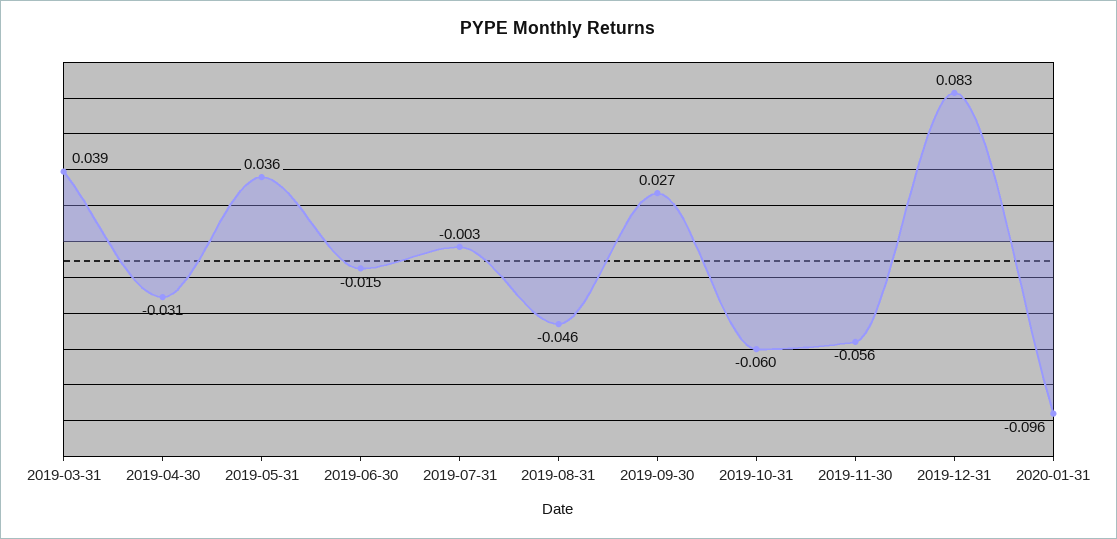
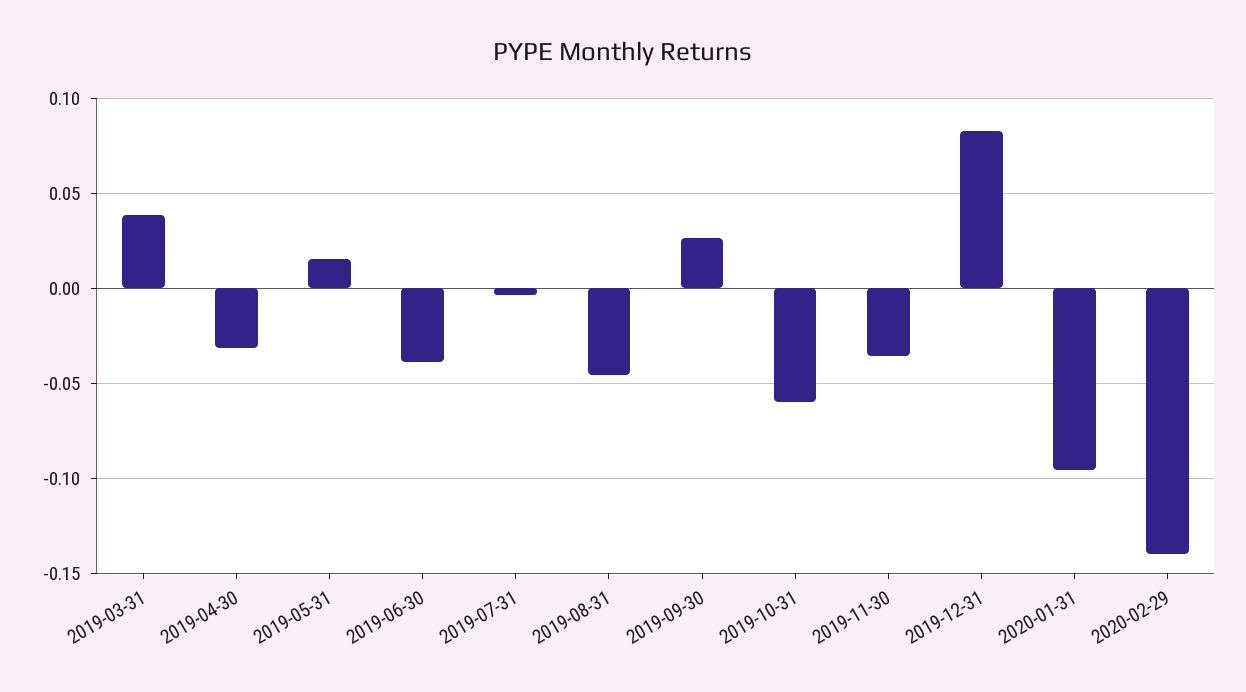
2019-05-31: 0.036 -> 0.015
2019-06-30: -0.015 -> -0.04
2019-11-30: -0.056 -> -0.035
2020-02-29: none -> -0.14

